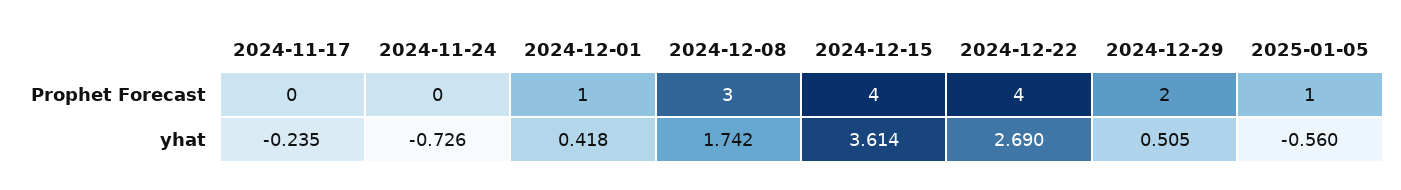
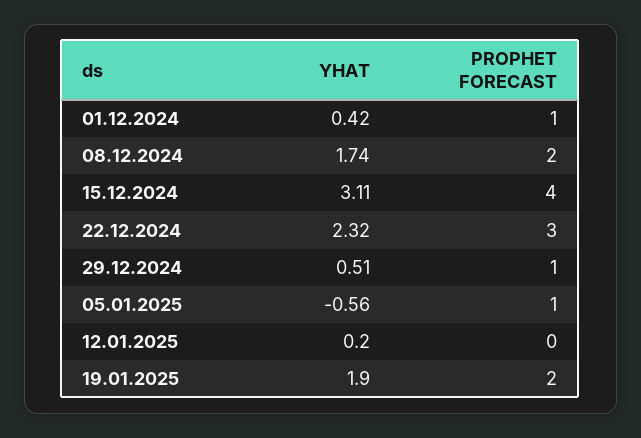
2024-11-17, Prophet Forecast: 0 -> none
2024-11-24, Prophet Forecast: 0 -> none
2024-12-08, Prophet Forecast: 3 -> 2
2024-12-22, Prophet Forecast: 4 -> 3
2024-12-29, Prophet Forecast: 2 -> 1
2024-11-17, yhat: -0.235 -> none
2024-11-24, yhat: -0.726 -> none
2024-12-15, yhat: 3.614 -> 3.11
2024-12-22, yhat: 2.69 -> 2.32
12.01.2025, yhat: none -> 0.2
12.01.2025, Prophet Forecast: none -> 0
19.01.2025, yhat: none -> 1.9
19.01.2025, Prophet Forecast: none -> 2

